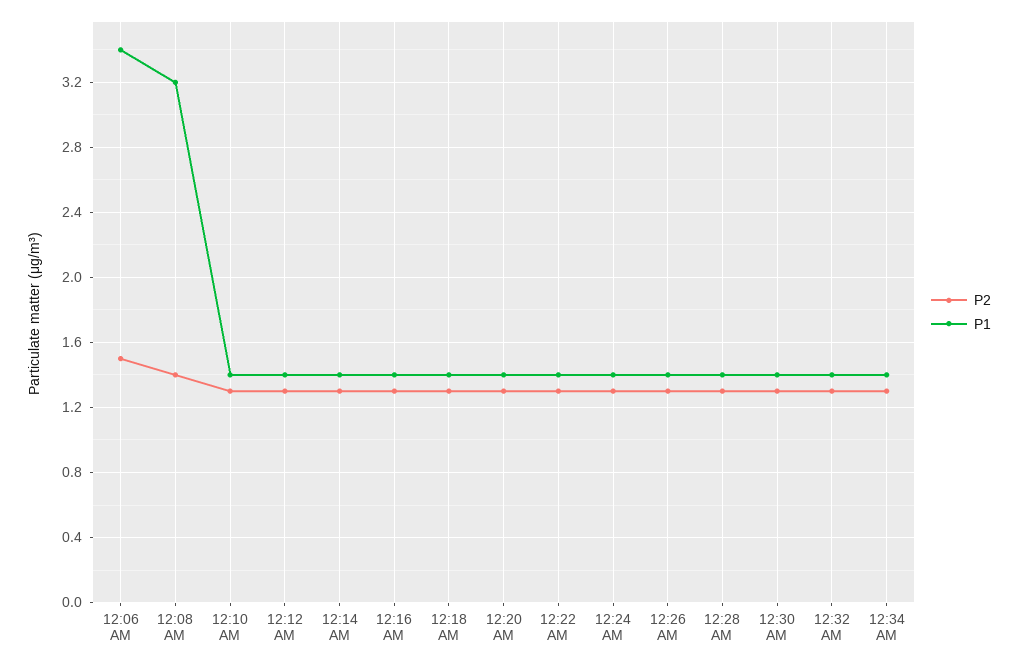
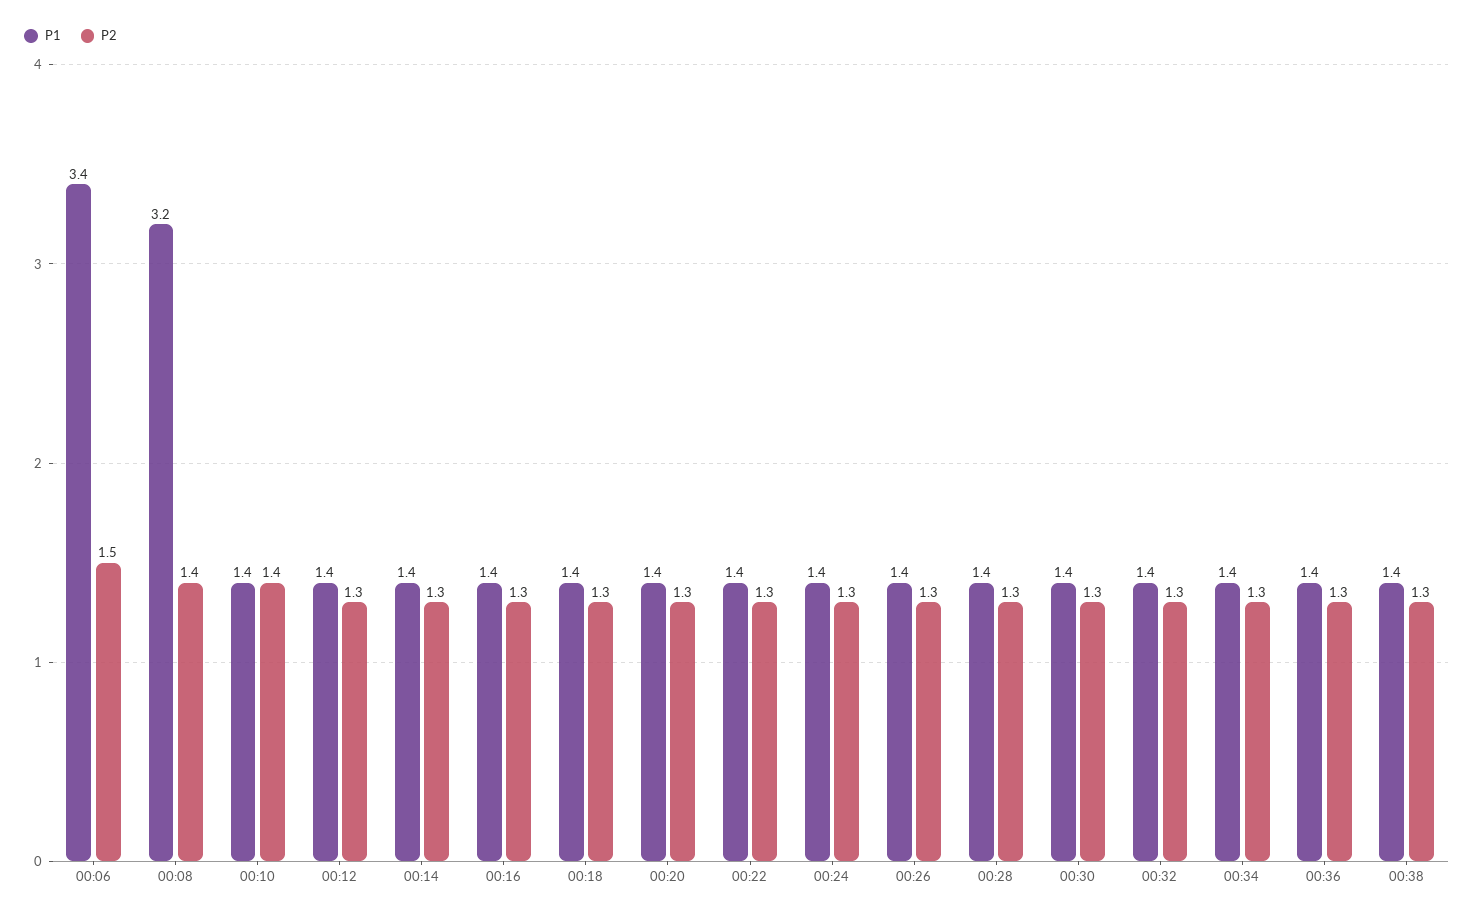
P2, 12:10 AM: 1.3 -> 1.4
P1, 00:36: none -> 1.4
P2, 00:36: none -> 1.3
P1, 00:38: none -> 1.4
P2, 00:38: none -> 1.3

